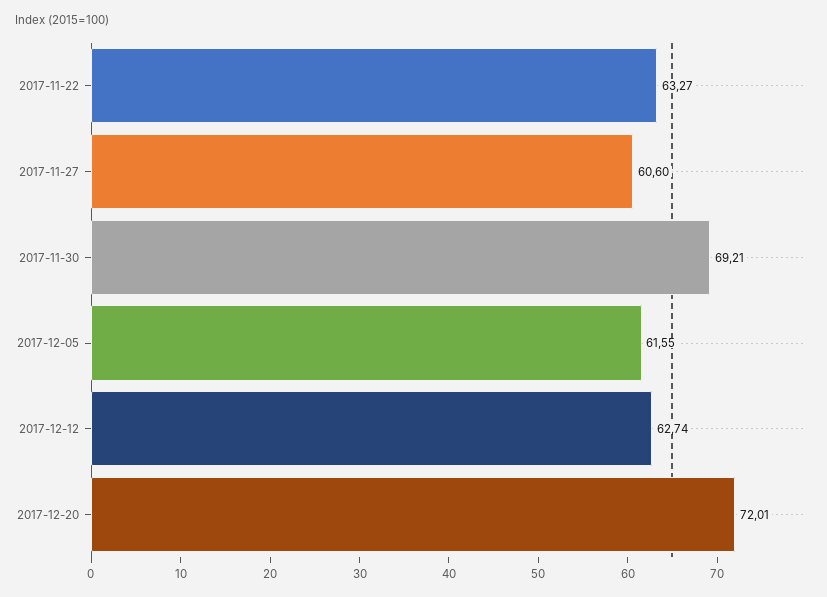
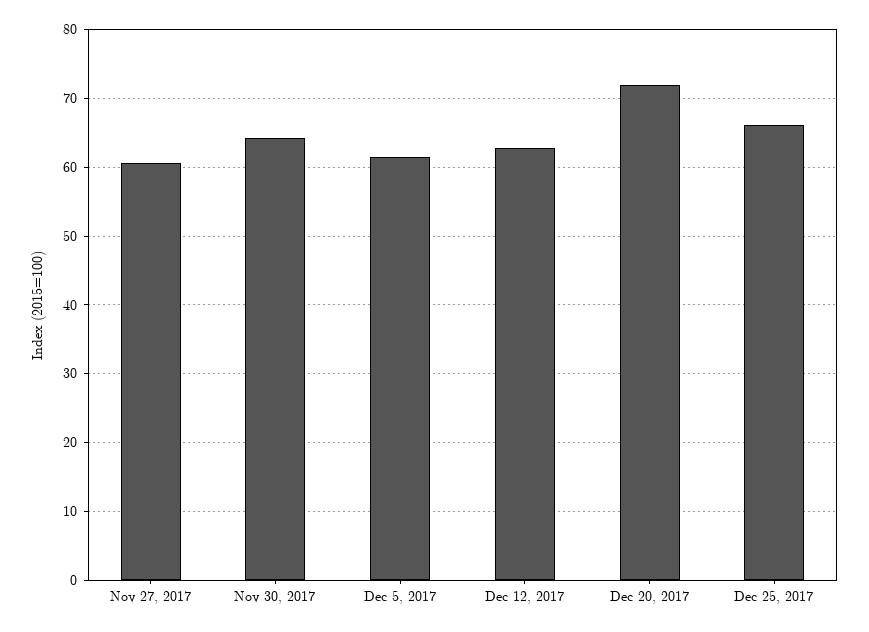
2017-11-22: 63.27 -> none
2017-11-30: 69.21 -> 64
Dec 25, 2017: none -> 66

